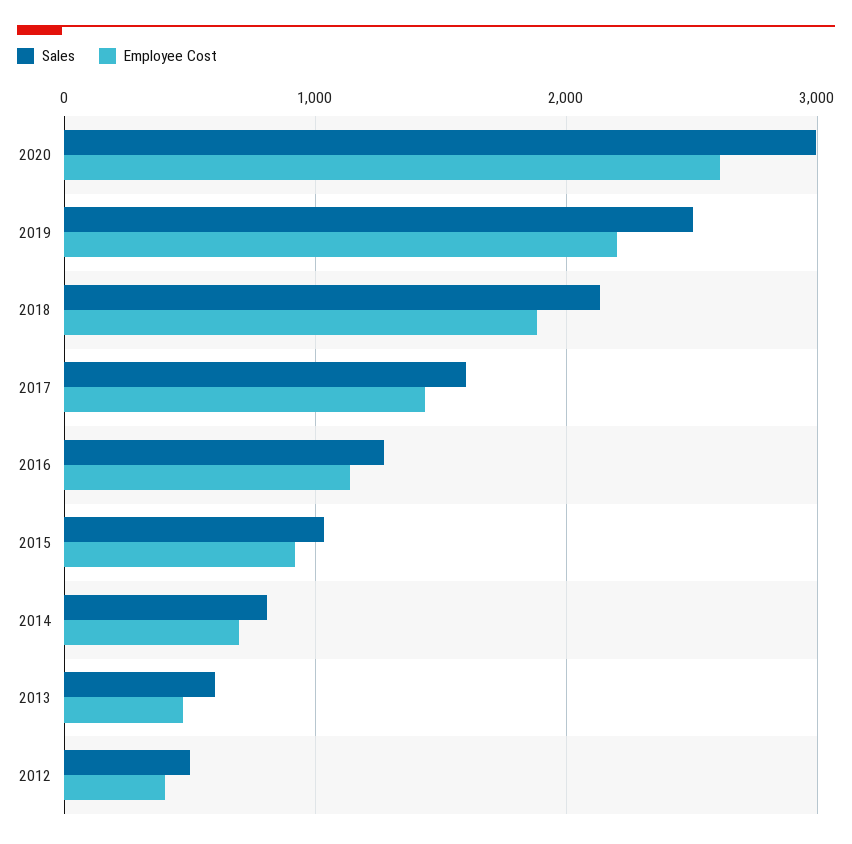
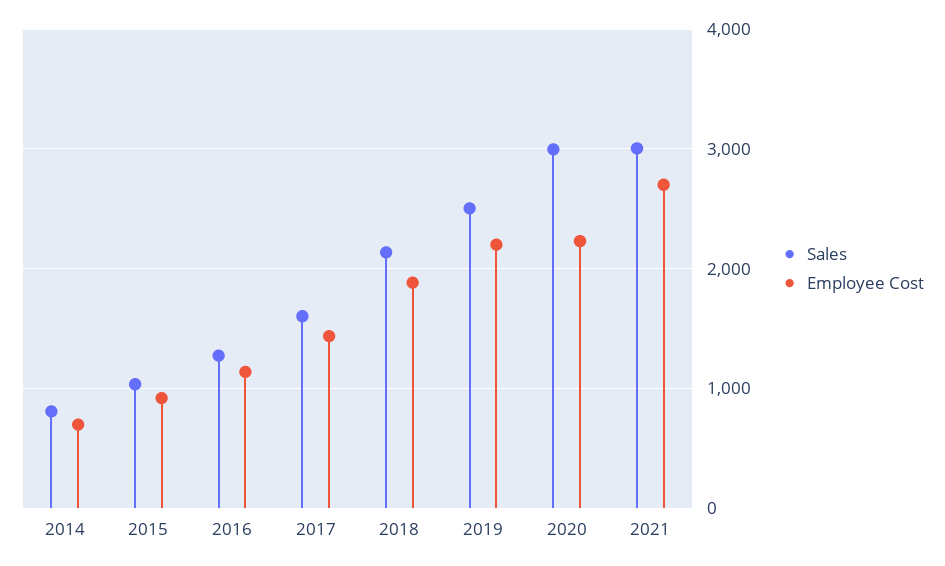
Employee Cost, 2020: 2600 -> 2200
Sales, 2013: 600 -> none
Employee Cost, 2013: 500 -> none
Sales, 2012: 500 -> none
Employee Cost, 2012: 400 -> none
Sales, 2021: none -> 3000
Employee Cost, 2021: none -> 2700

